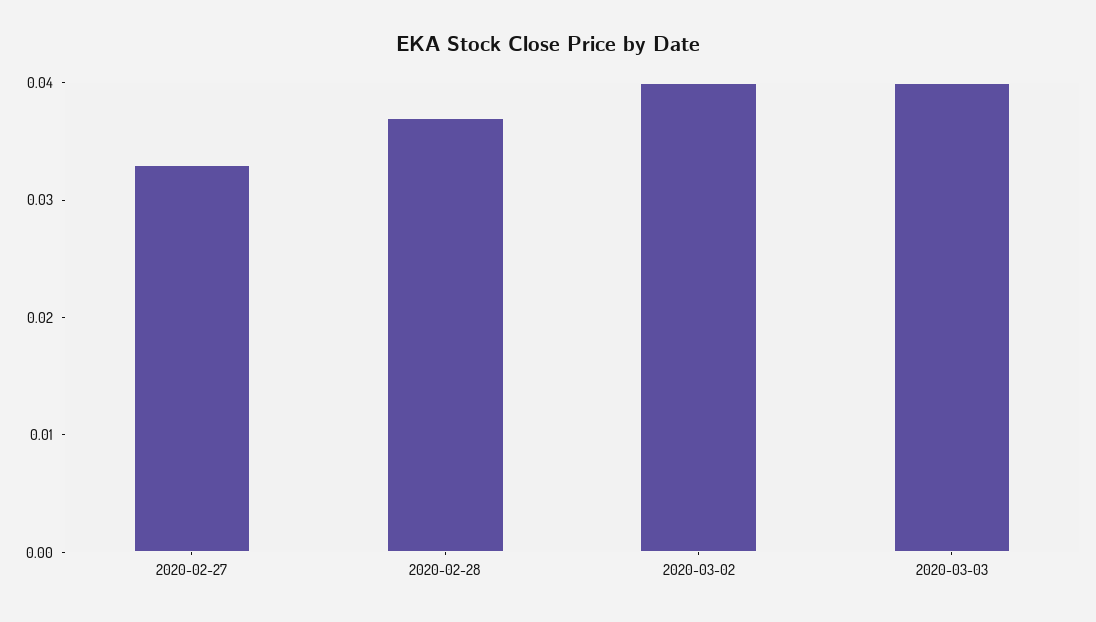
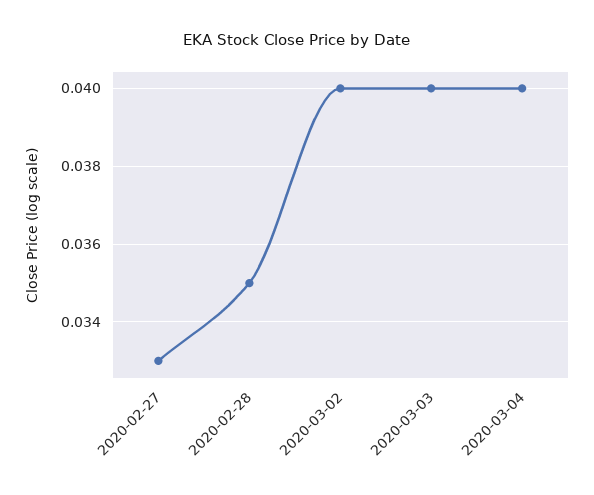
2020-02-28: 0.037 -> 0.035
2020-03-04: none -> 0.04

